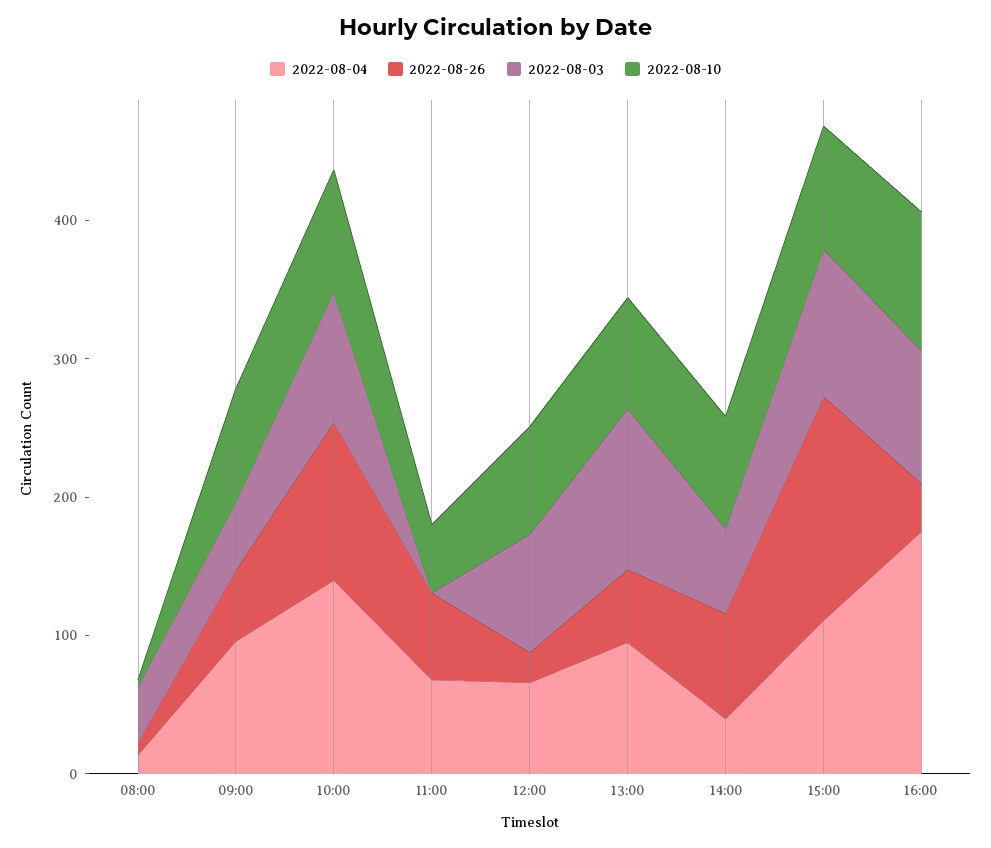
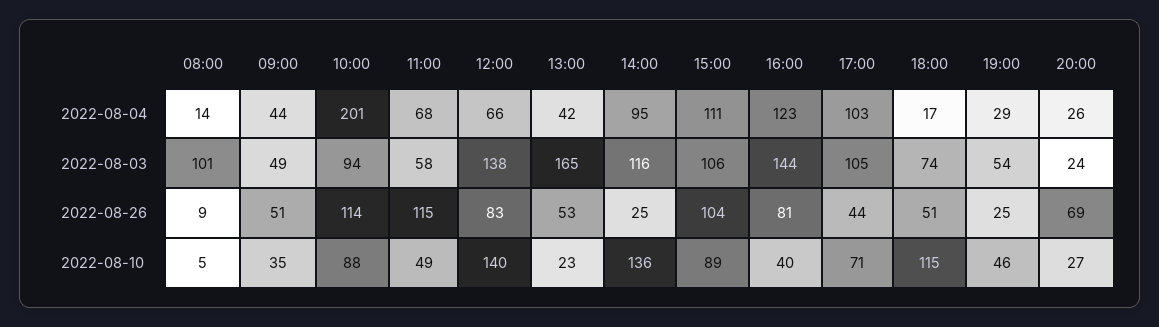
2022-08-03, 08:00: 40 -> 101
2022-08-04, 09:00: 100 -> 44
2022-08-10, 09:00: 80 -> 35
2022-08-04, 10:00: 140 -> 201
2022-08-26, 11:00: 60 -> 115
2022-08-03, 11:00: 0 -> 58
2022-08-26, 12:00: 20 -> 83
2022-08-03, 12:00: 80 -> 138
2022-08-10, 12:00: 80 -> 140
2022-08-04, 13:00: 100 -> 42
2022-08-03, 13:00: 120 -> 165
2022-08-10, 13:00: 80 -> 23
2022-08-04, 14:00: 40 -> 95
2022-08-26, 14:00: 80 -> 25
2022-08-03, 14:00: 60 -> 116
2022-08-10, 14:00: 80 -> 136
2022-08-26, 15:00: 160 -> 104
2022-08-04, 16:00: 180 -> 123
2022-08-26, 16:00: 40 -> 81
2022-08-03, 16:00: 100 -> 144
2022-08-10, 16:00: 100 -> 40
2022-08-04, 17:00: none -> 103
2022-08-04, 18:00: none -> 17
2022-08-04, 19:00: none -> 29
2022-08-04, 20:00: none -> 26
2022-08-03, 17:00: none -> 105
2022-08-03, 18:00: none -> 74
2022-08-03, 19:00: none -> 54
2022-08-03, 20:00: none -> 24
2022-08-26, 17:00: none -> 44
2022-08-26, 18:00: none -> 51
2022-08-26, 19:00: none -> 25
2022-08-26, 20:00: none -> 69
2022-08-10, 17:00: none -> 71
2022-08-10, 18:00: none -> 115
2022-08-10, 19:00: none -> 46
2022-08-10, 20:00: none -> 27

